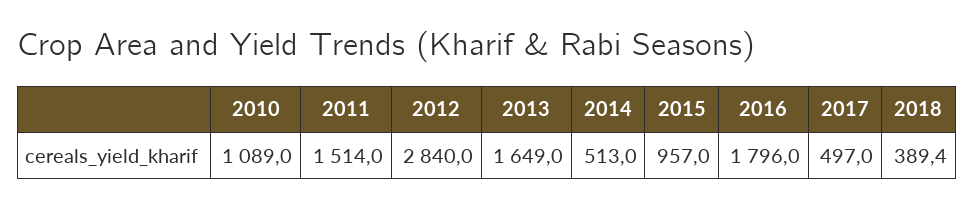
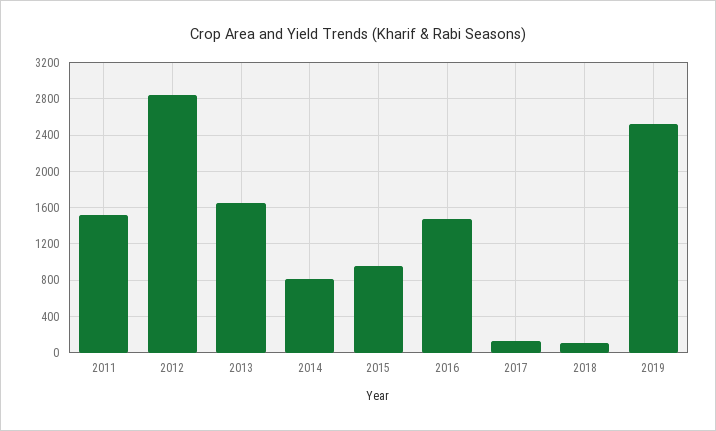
2010: 1089 -> none
2014: 513 -> 800
2016: 1796 -> 1500
2017: 497 -> 100
2018: 389.4 -> 100
2019: none -> 2500

